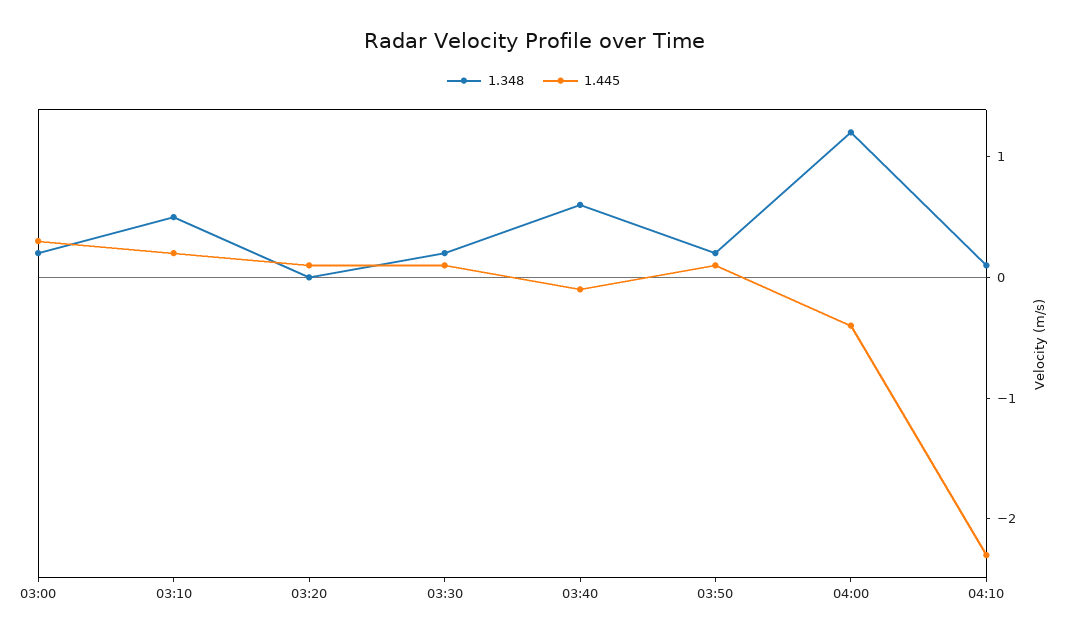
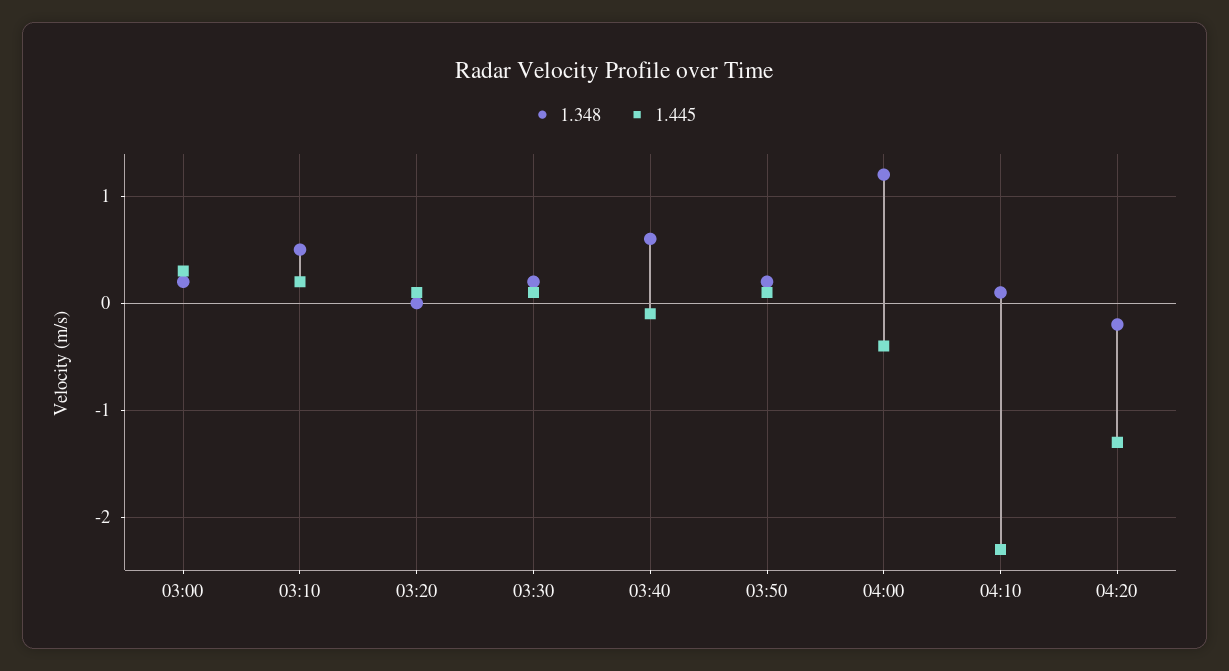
1.348, 04:20: none -> -0.2
1.445, 04:20: none -> -1.3

